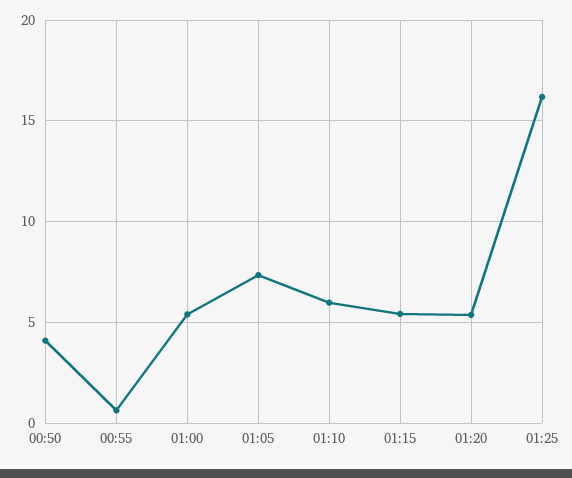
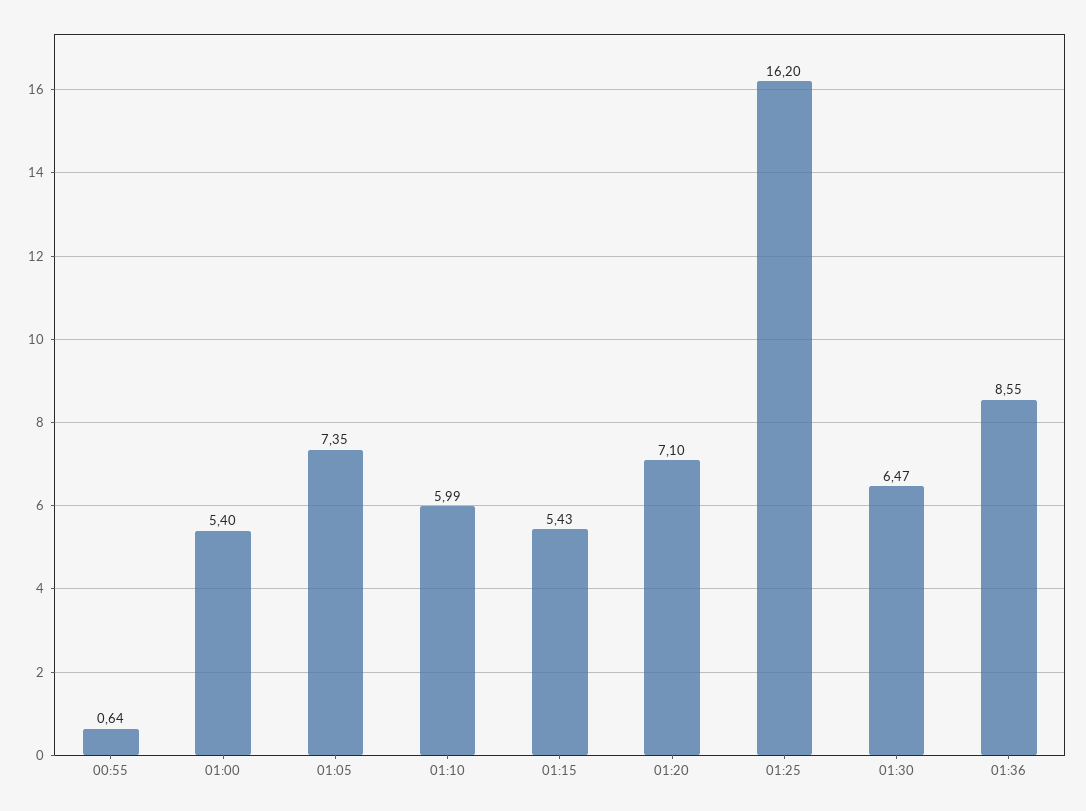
00:50: 4 -> none
01:20: 5.5 -> 7.1
01:30: none -> 6.47
01:36: none -> 8.55

